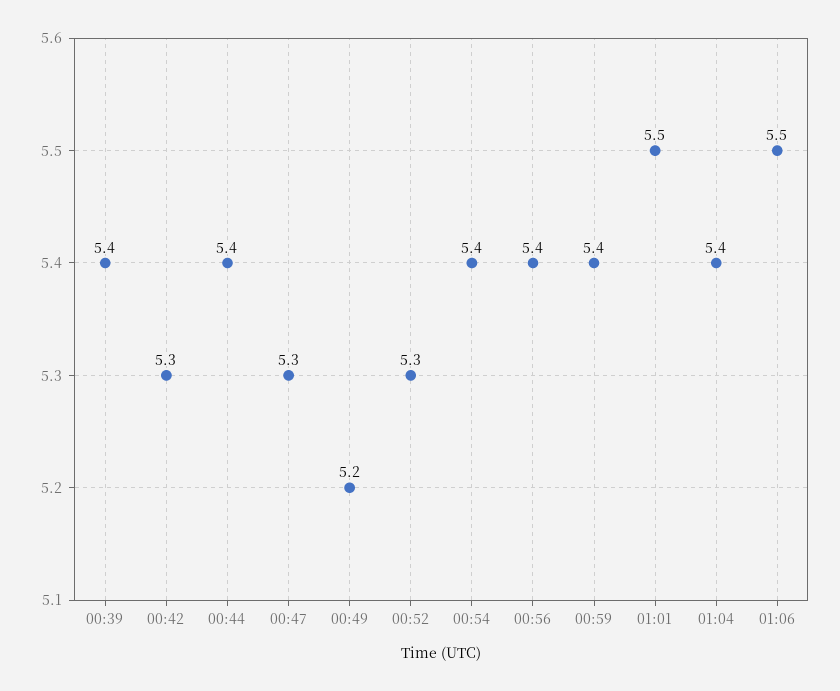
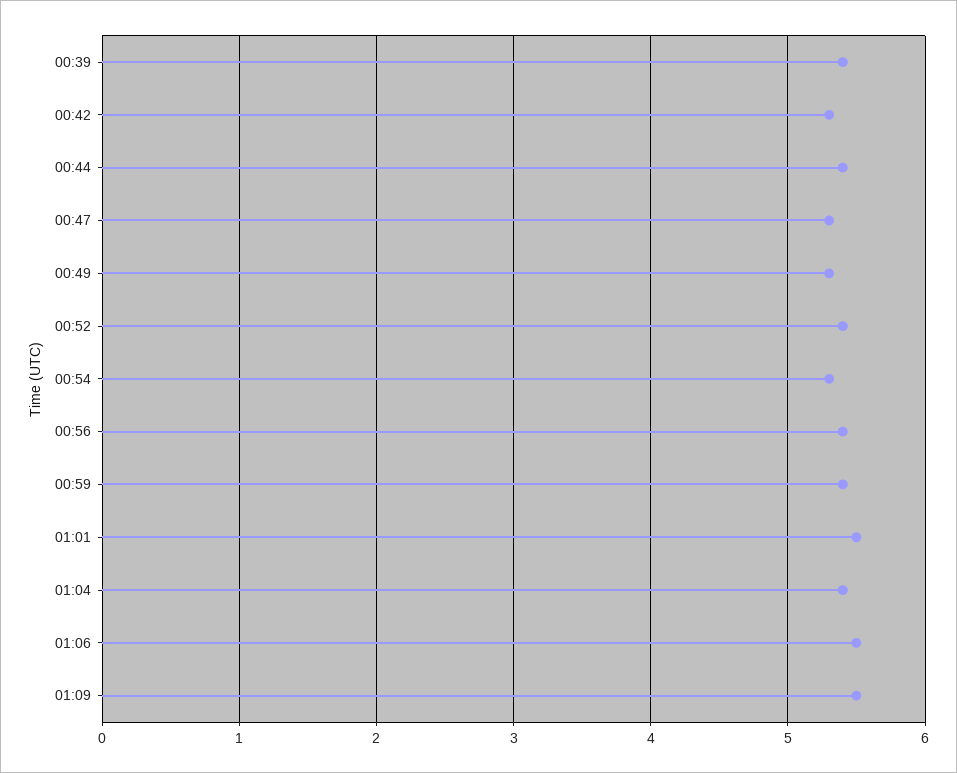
00:49: 5.2 -> 5.3
00:52: 5.3 -> 5.4
00:54: 5.4 -> 5.3
01:09: none -> 5.5

